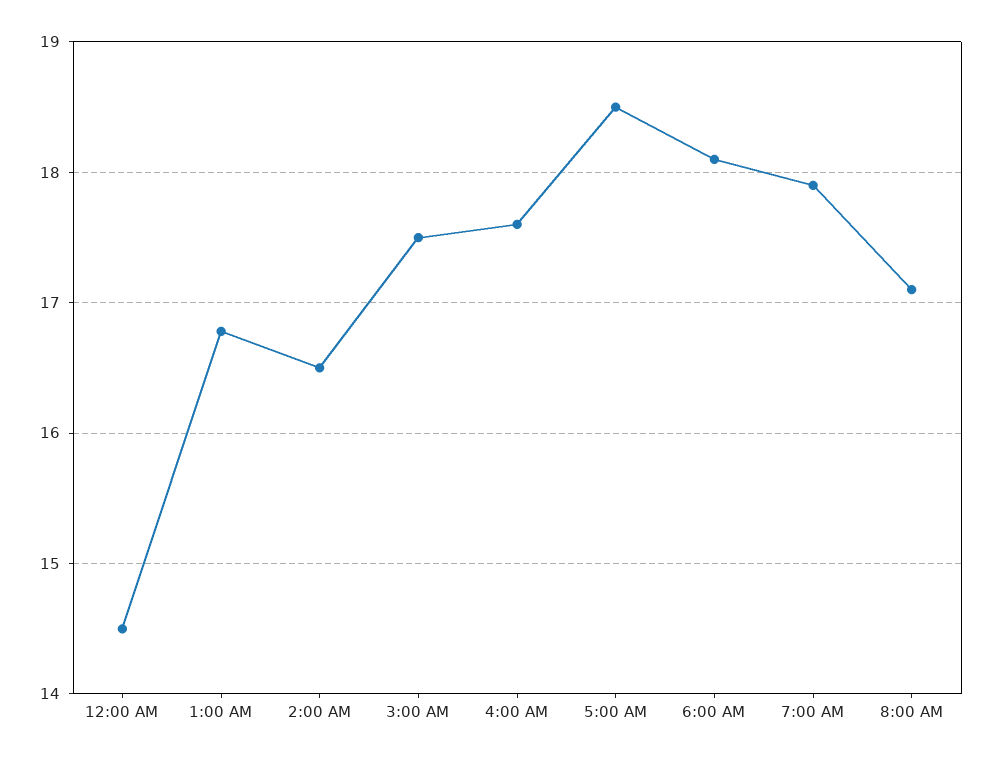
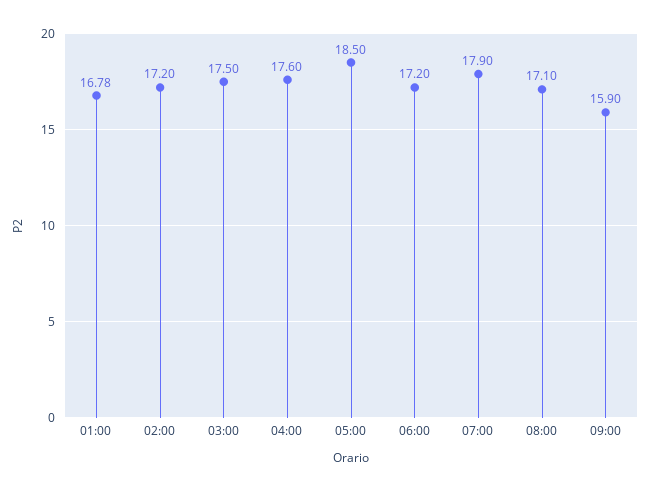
12:00 AM: 14.5 -> none
2:00 AM: 16.5 -> 17.2
6:00 AM: 18.1 -> 17.2
09:00: none -> 15.9

